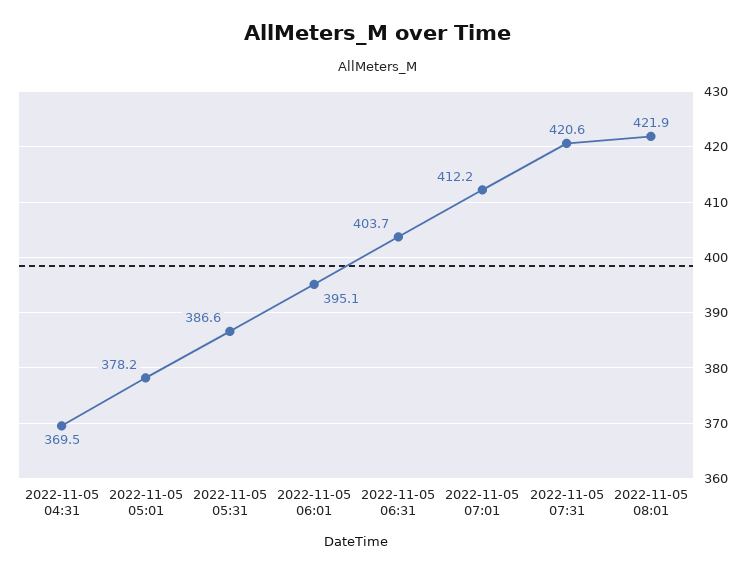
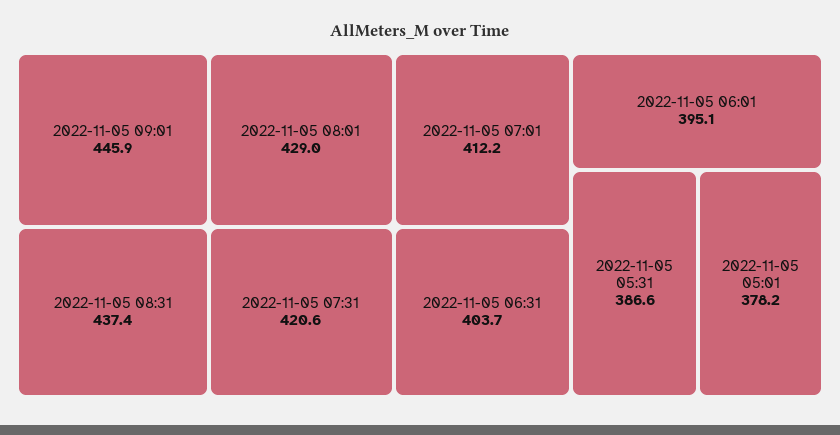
2022-11-05 04:31: 369.5 -> none
2022-11-05 08:01: 421.9 -> 429
2022-11-05 09:01: none -> 445.9
2022-11-05 08:31: none -> 437.4

